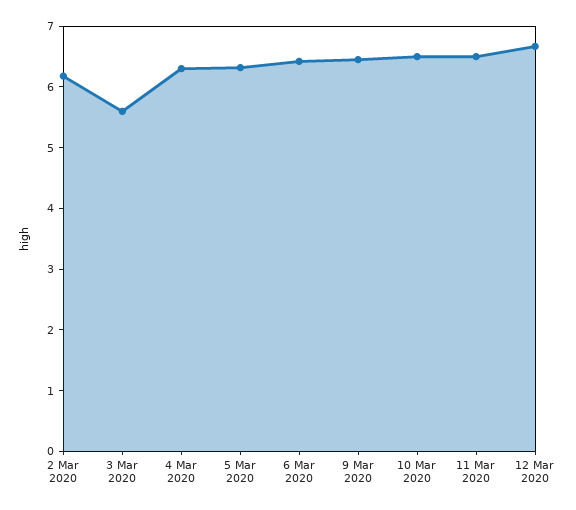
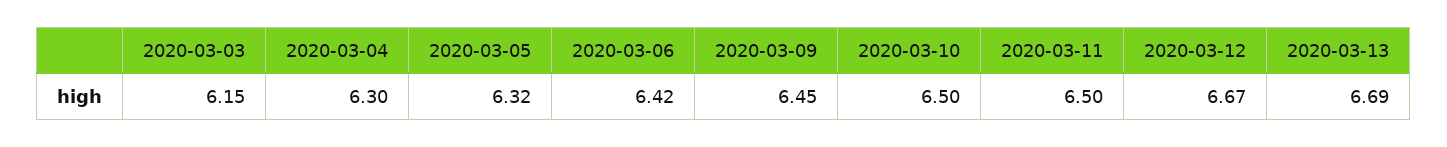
2 Mar 2020: 6.2 -> none
3 Mar 2020: 5.6 -> 6.15
2020-03-13: none -> 6.69

